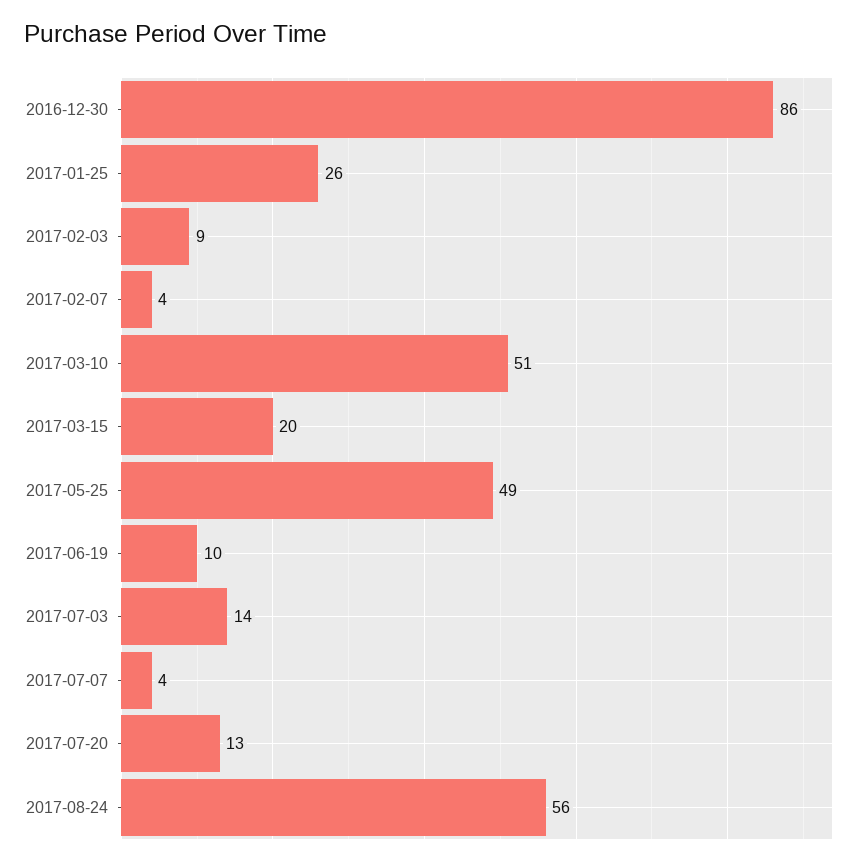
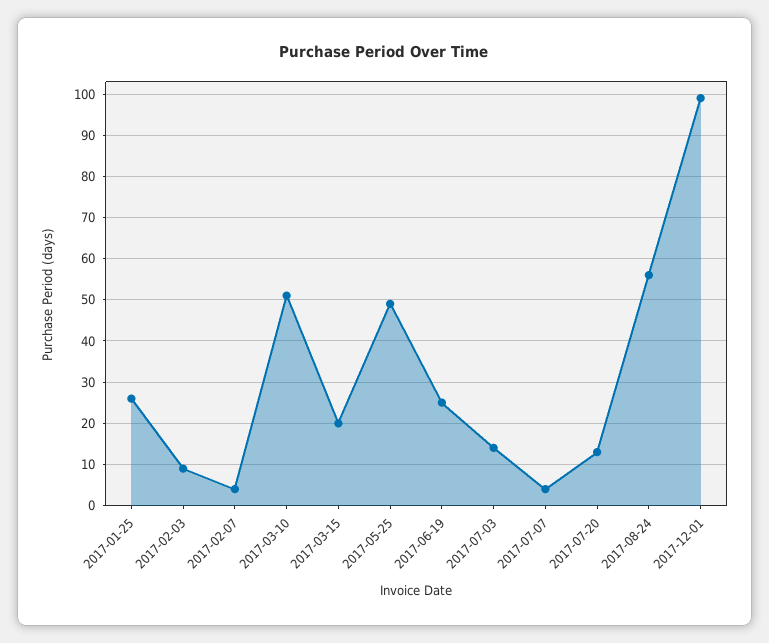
2016-12-30: 86 -> none
2017-06-19: 10 -> 25
2017-12-01: none -> 100

